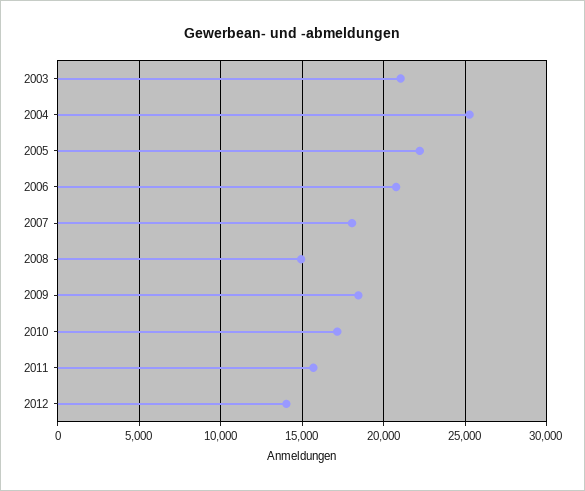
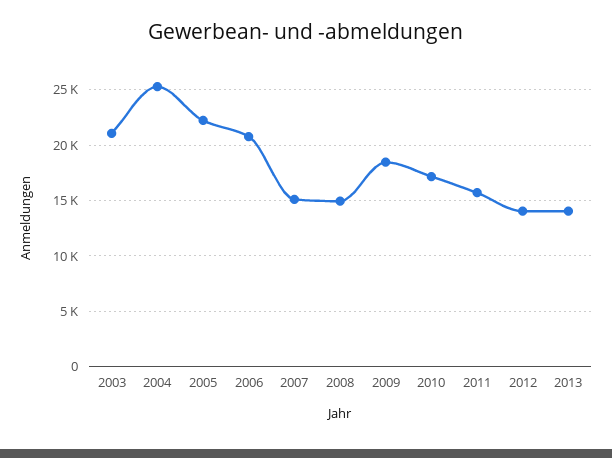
2007: 18000 -> 15000
2013: none -> 14000

